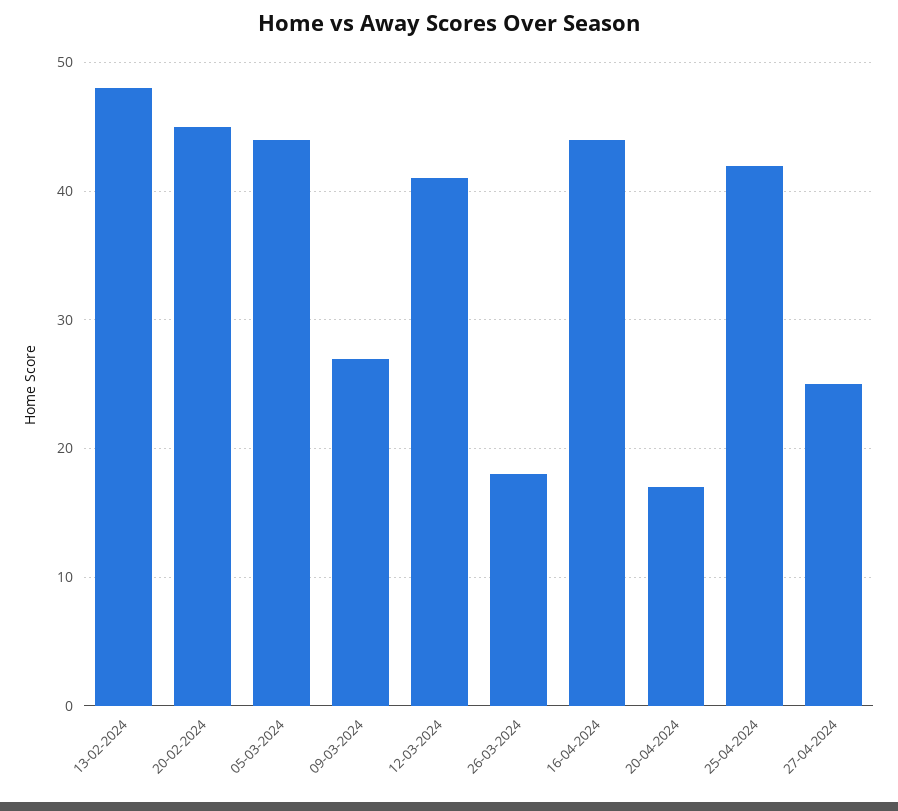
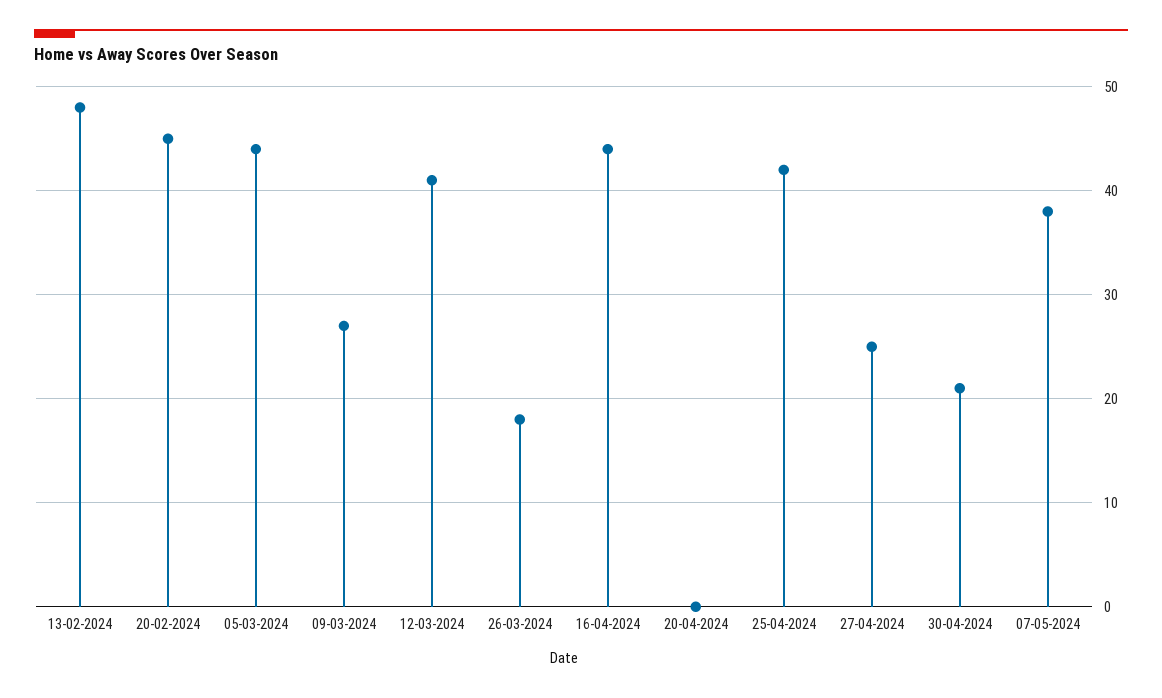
20-04-2024: 17 -> 0
30-04-2024: none -> 21
07-05-2024: none -> 38

